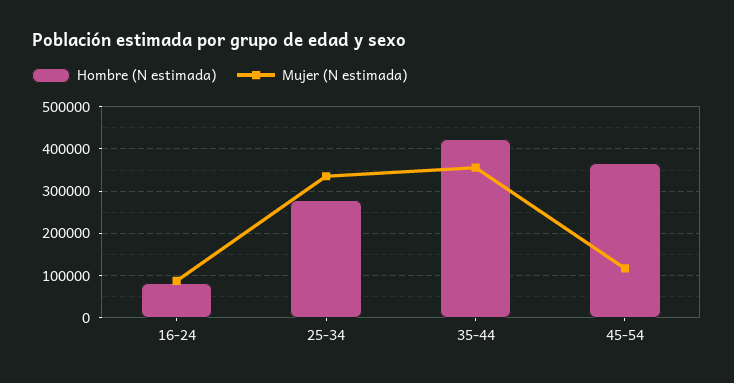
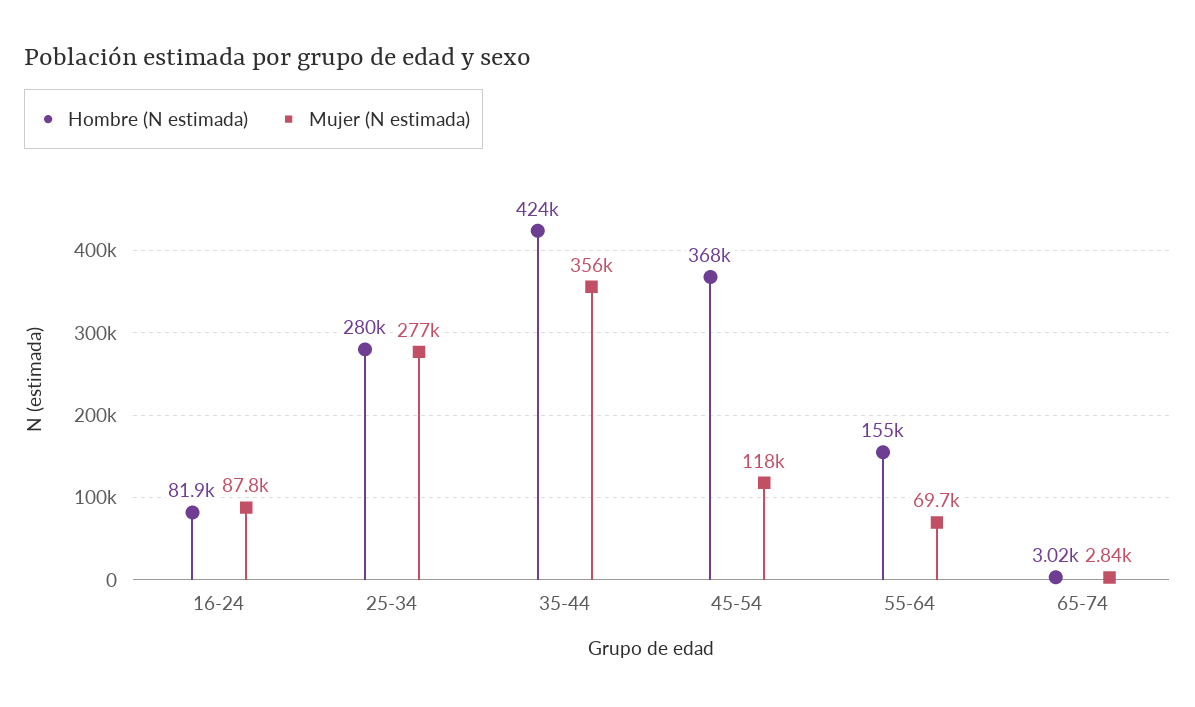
Mujer (N estimada), 25-34: 340000 -> 277000
Hombre (N estimada), 55-64: none -> 155000
Mujer (N estimada), 55-64: none -> 69700
Hombre (N estimada), 65-74: none -> 3020
Mujer (N estimada), 65-74: none -> 2840

